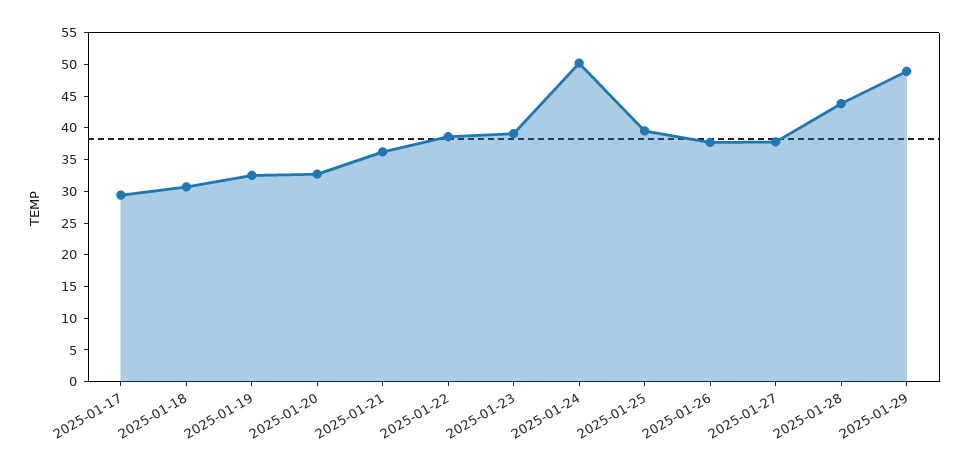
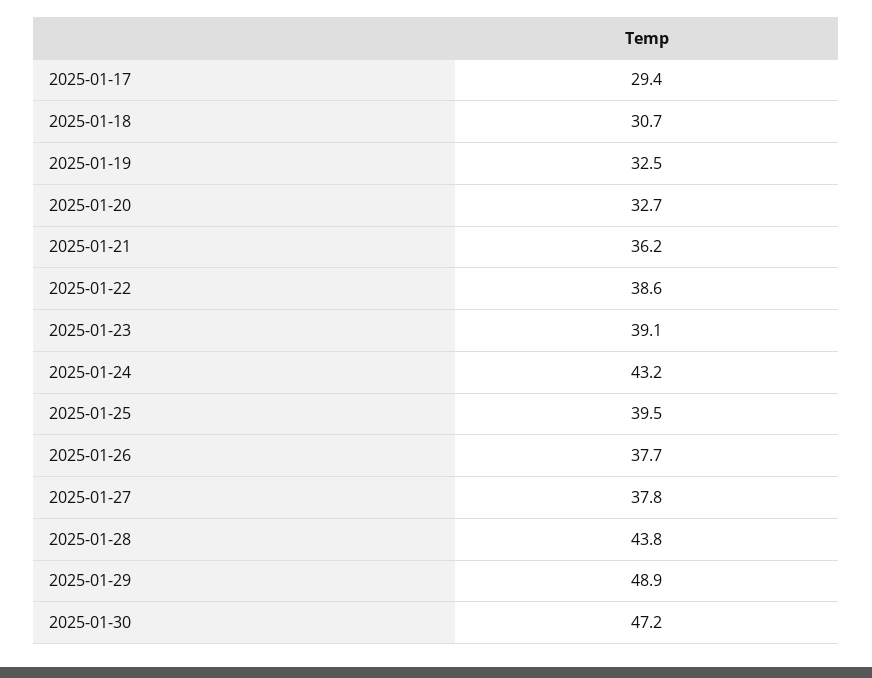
2025-01-24: 50 -> 43.2
2025-01-30: none -> 47.2

